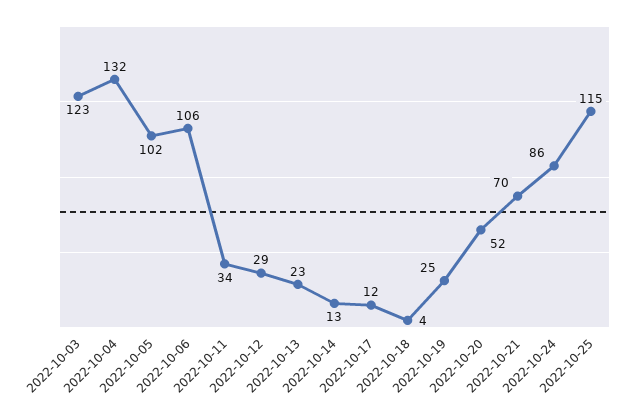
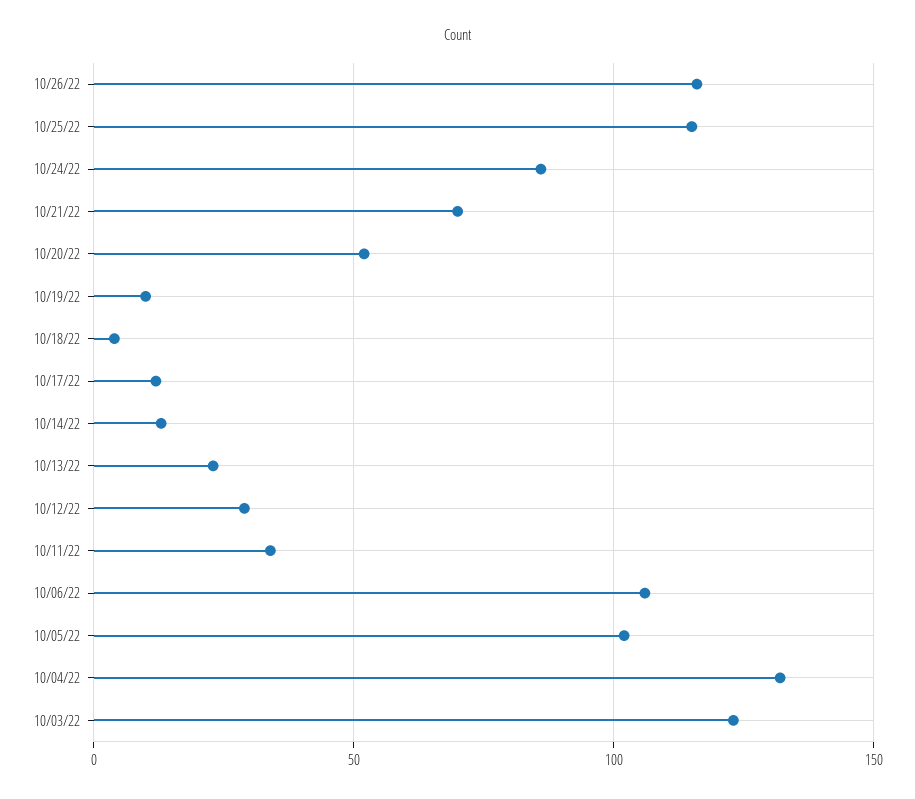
2022-10-19: 25 -> 10
10/26/22: none -> 115

